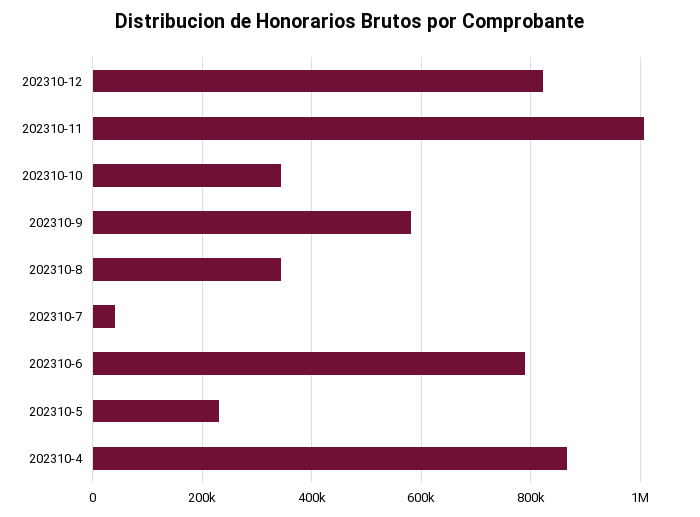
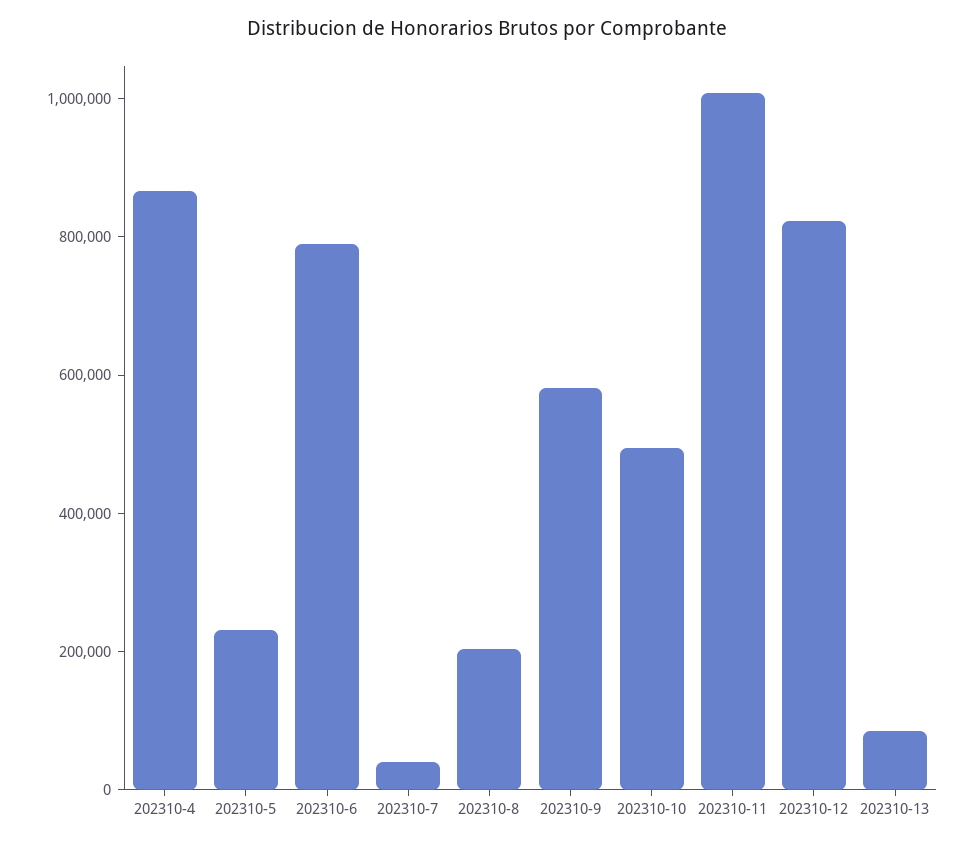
202310-10: 340000 -> 500000
202310-8: 340000 -> 200000
202310-13: none -> 100000

